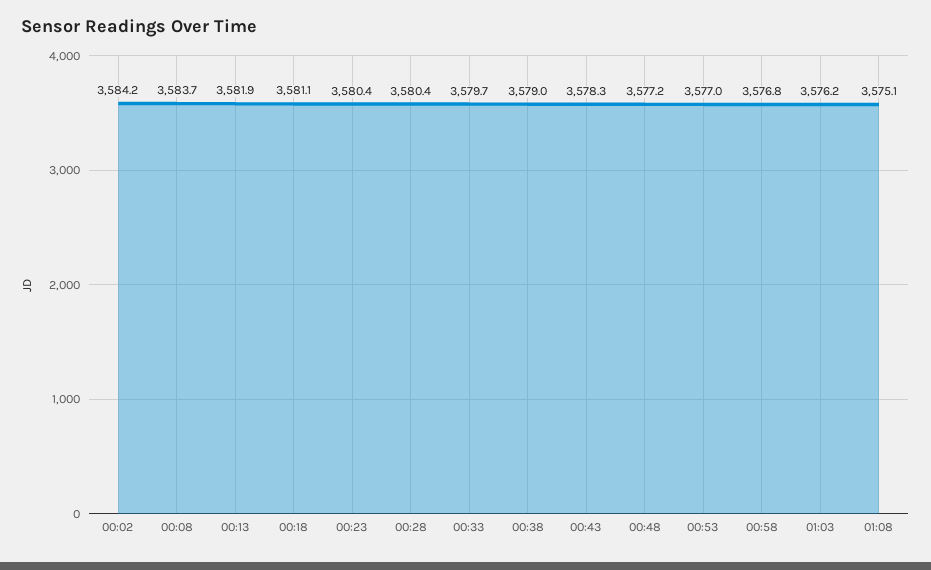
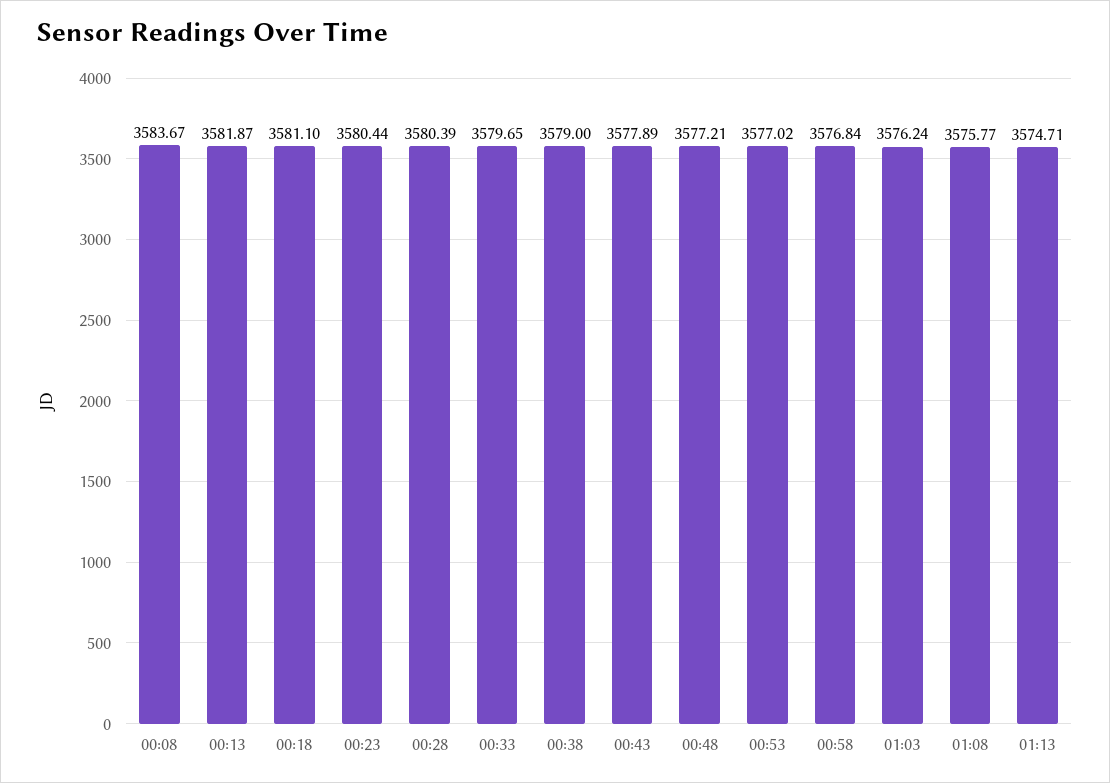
00:02: 3584.2 -> none
00:43: 3578.3 -> 3577.89
01:08: 3575.1 -> 3575.77
01:13: none -> 3574.71

